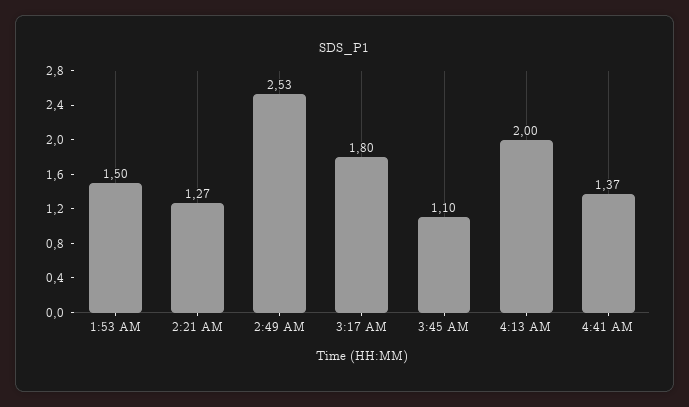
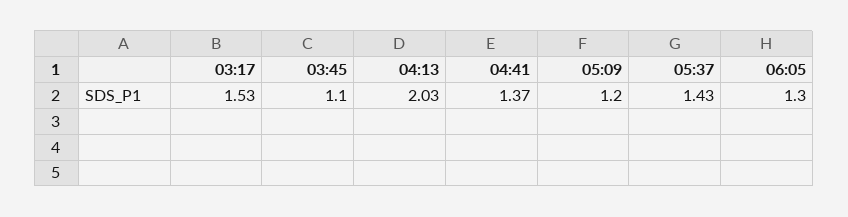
1:53 AM: 1.5 -> none
2:21 AM: 1.27 -> none
2:49 AM: 2.53 -> none
3:17 AM: 1.8 -> 1.53
4:13 AM: 2 -> 2.03
05:09: none -> 1.2
05:37: none -> 1.43
06:05: none -> 1.3

